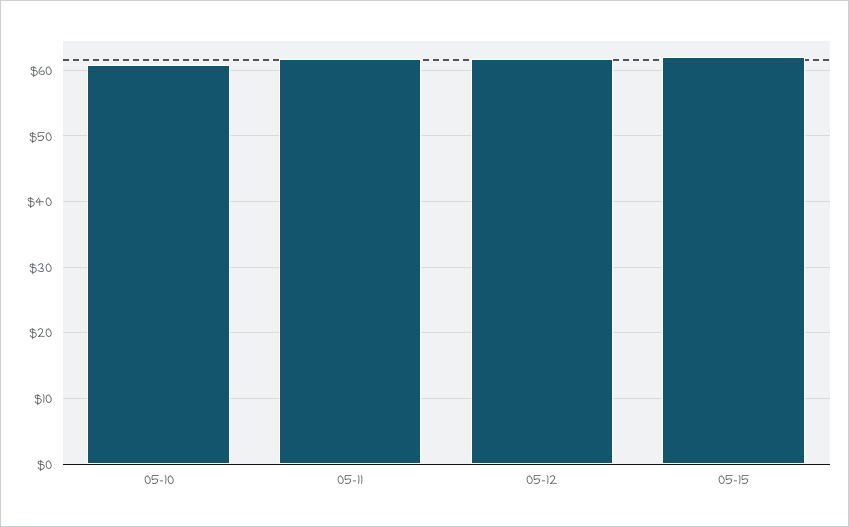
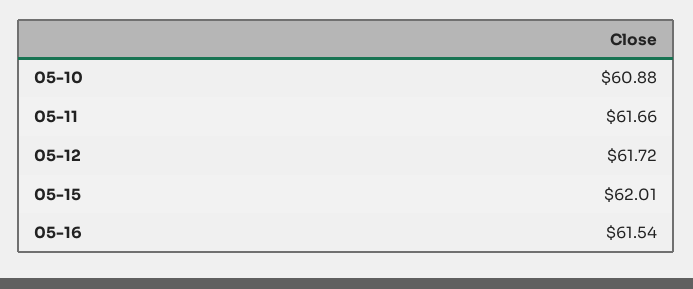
05-16: none -> 61.54

